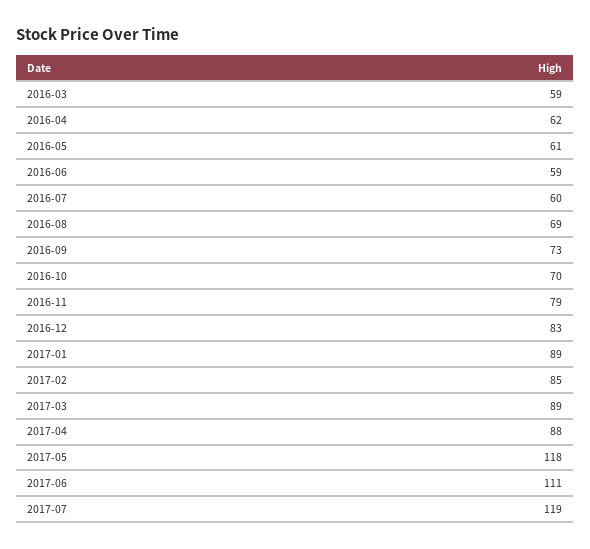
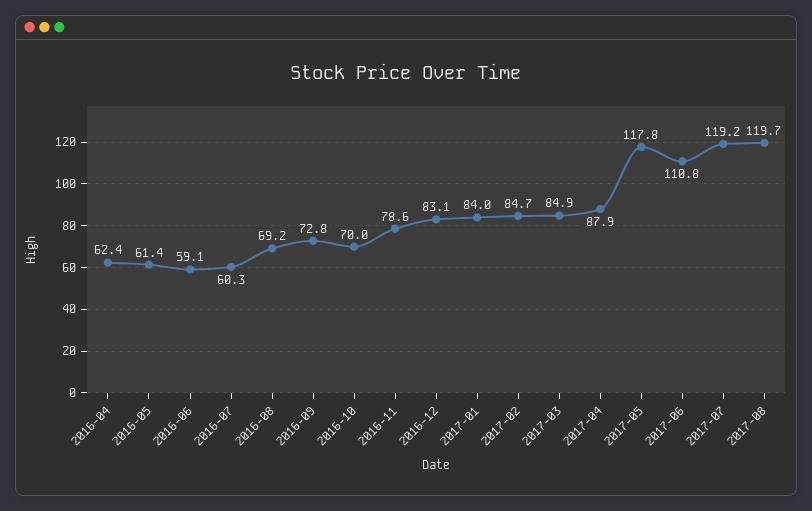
2016-03: 59 -> none
2017-01: 89 -> 84
2017-03: 89 -> 84.9
2017-08: none -> 119.7

